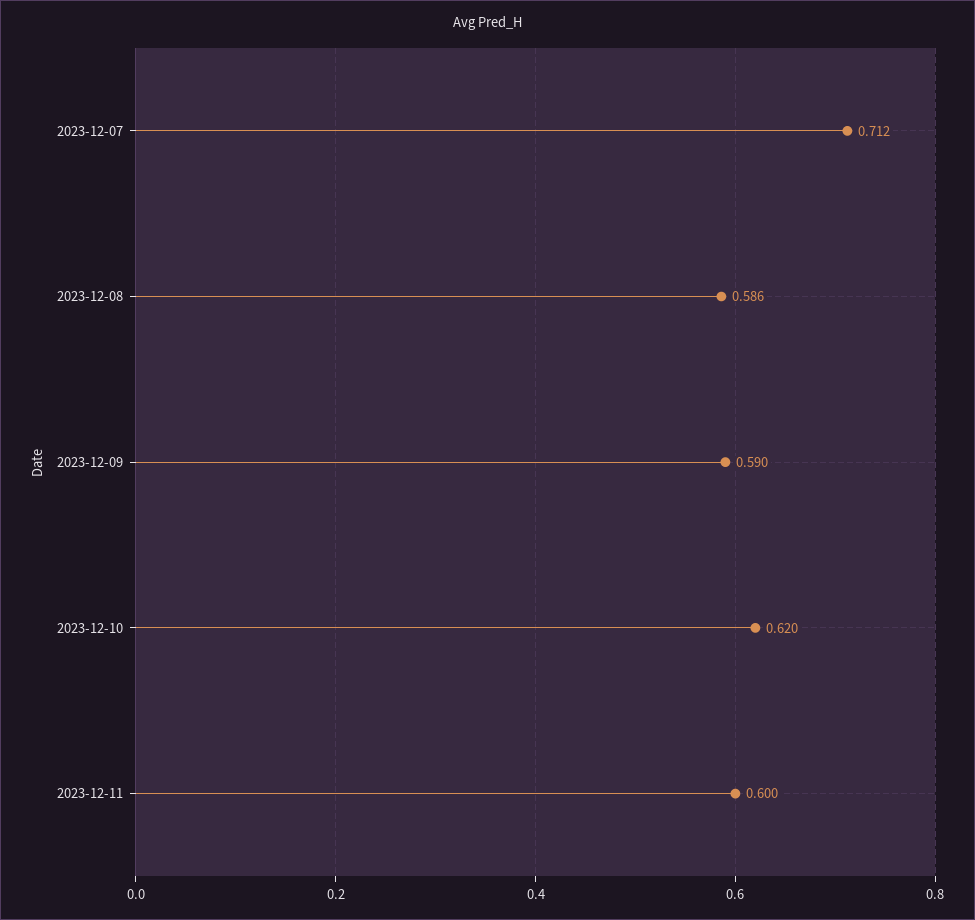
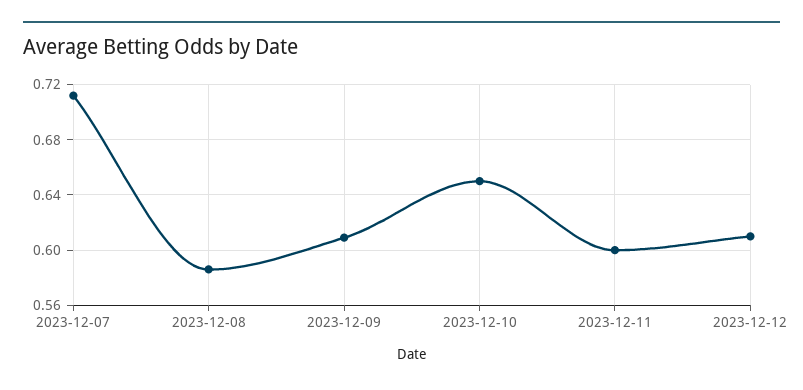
2023-12-09: 0.59 -> 0.61
2023-12-10: 0.62 -> 0.65
2023-12-12: none -> 0.61

